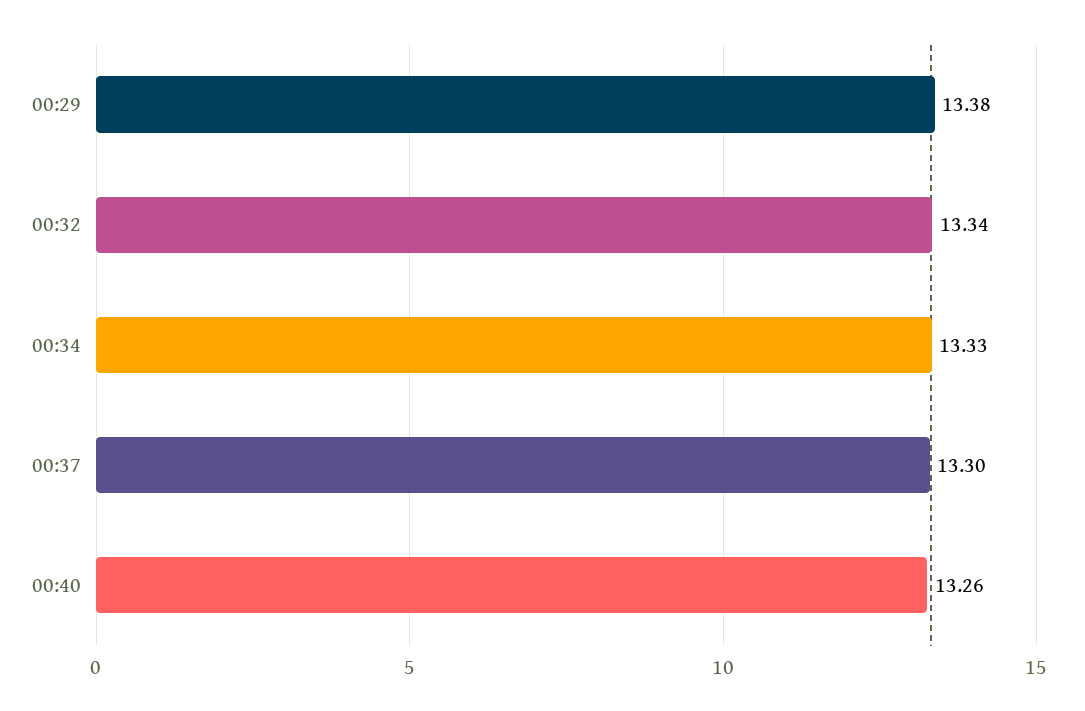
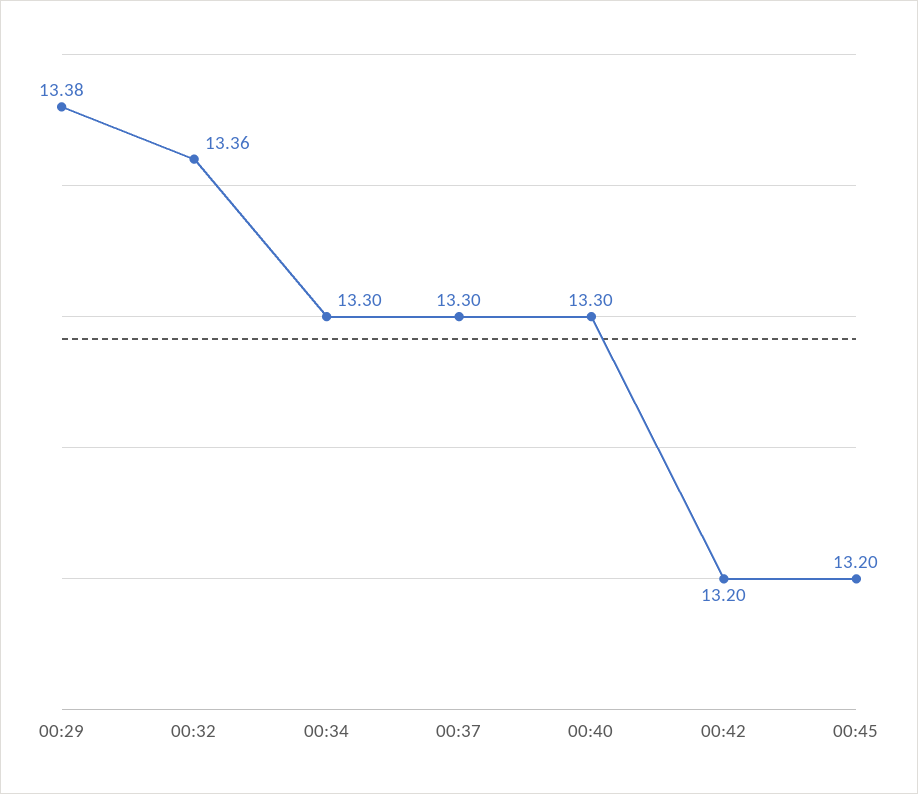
00:32: 13.34 -> 13.36
00:34: 13.33 -> 13.3
00:40: 13.26 -> 13.3
00:42: none -> 13.2
00:45: none -> 13.2

